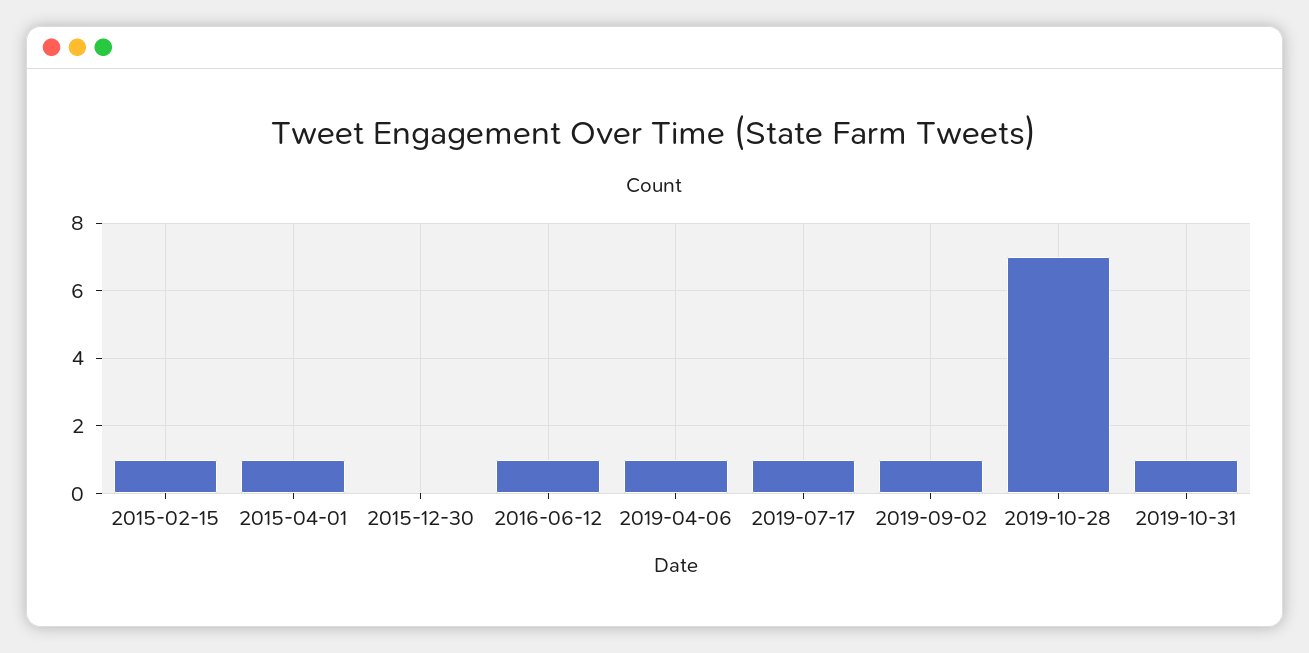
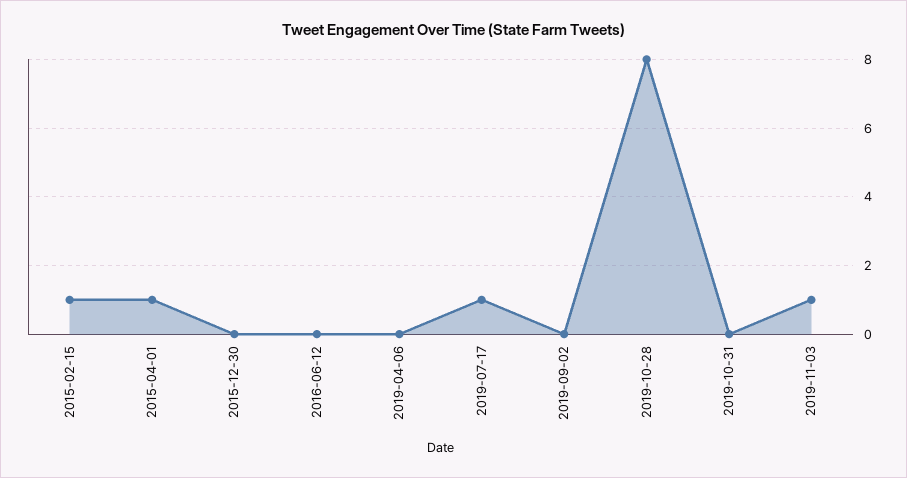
2016-06-12: 1 -> 0
2019-04-06: 1 -> 0
2019-09-02: 1 -> 0
2019-10-28: 7 -> 8
2019-10-31: 1 -> 0
2019-11-03: none -> 1

